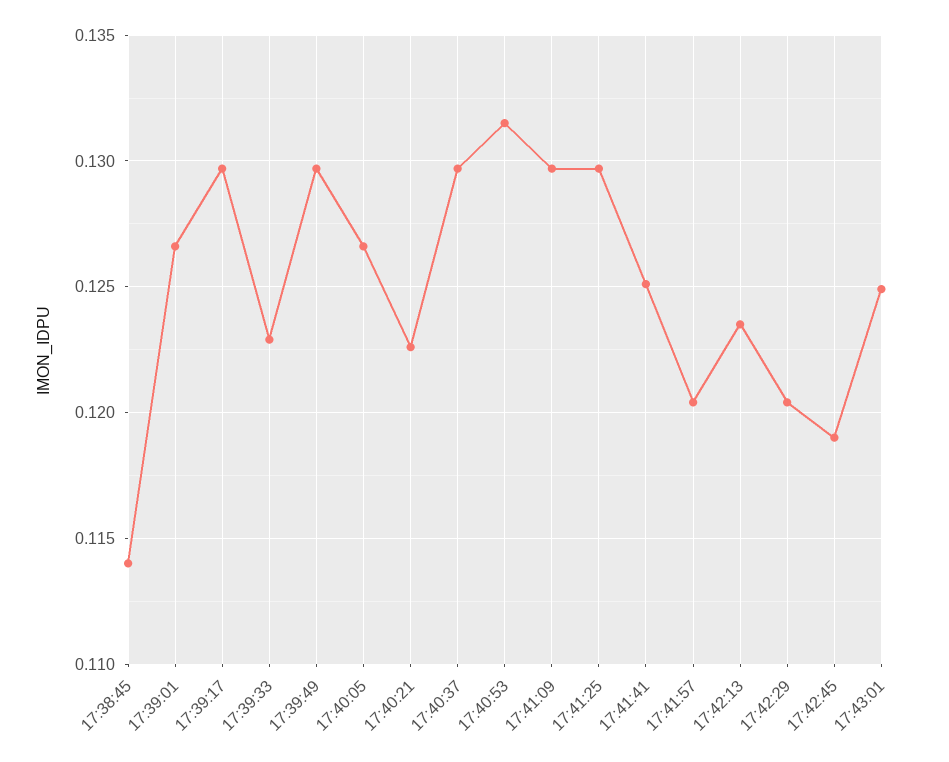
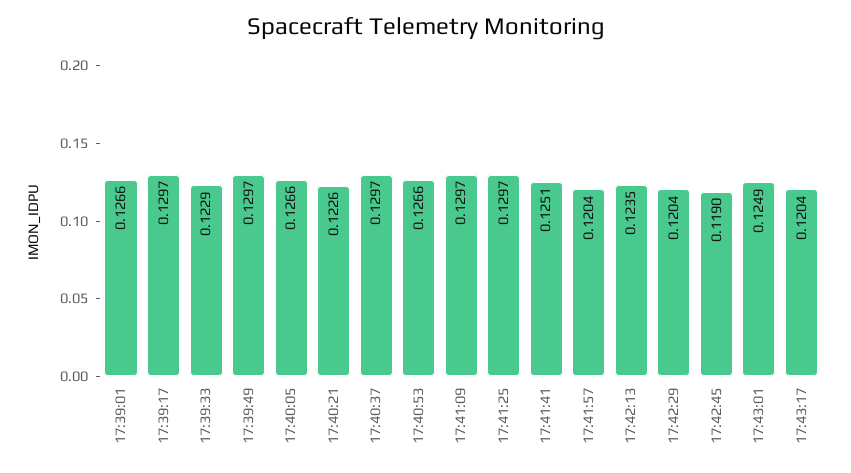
17:38:45: 0.114 -> none
17:40:53: 0.1315 -> 0.1266
17:43:17: none -> 0.1204

